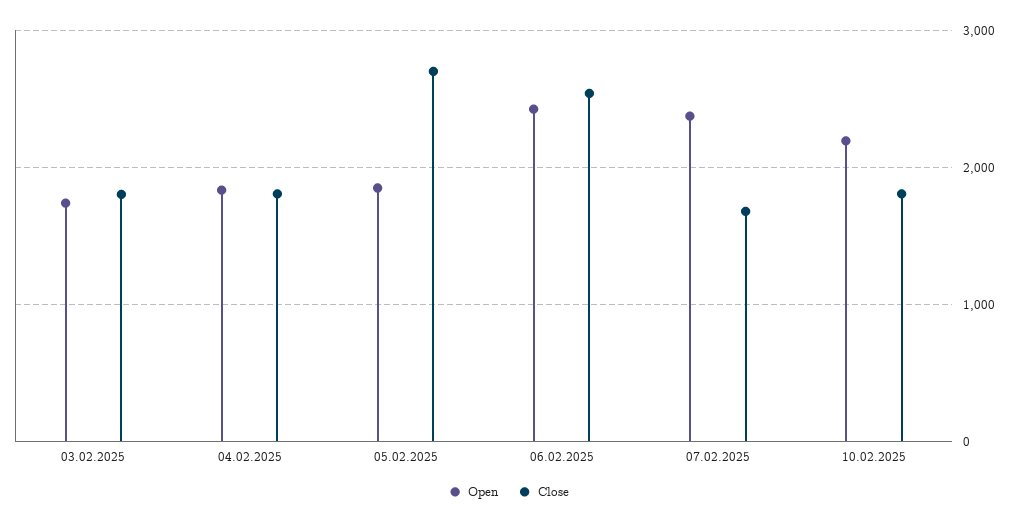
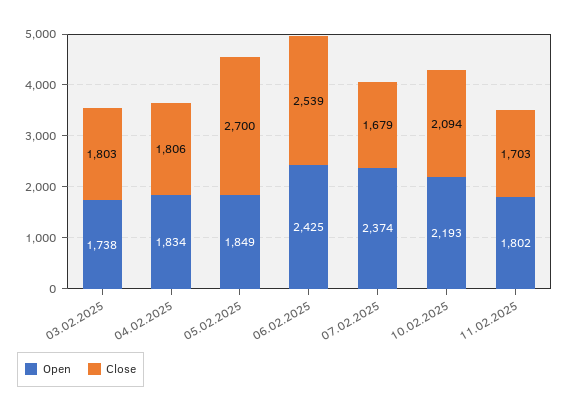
Close, 10.02.2025: 1800 -> 2094
Open, 11.02.2025: none -> 1802
Close, 11.02.2025: none -> 1703

